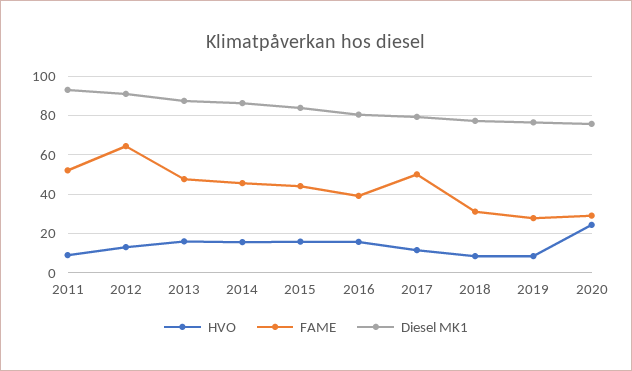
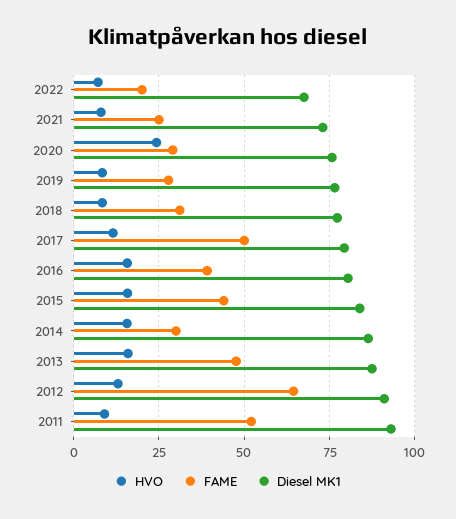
FAME, 2014: 45 -> 30
HVO, 2022: none -> 7.5
FAME, 2022: none -> 20
Diesel MK1, 2022: none -> 67.5
HVO, 2021: none -> 7.5
FAME, 2021: none -> 25
Diesel MK1, 2021: none -> 72.5

